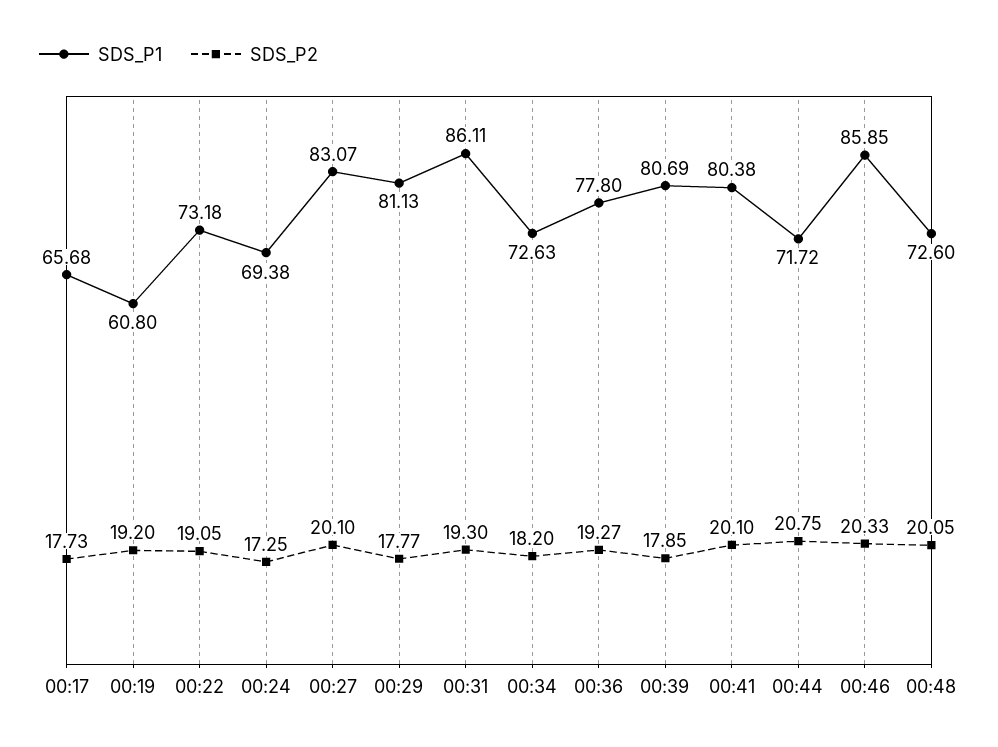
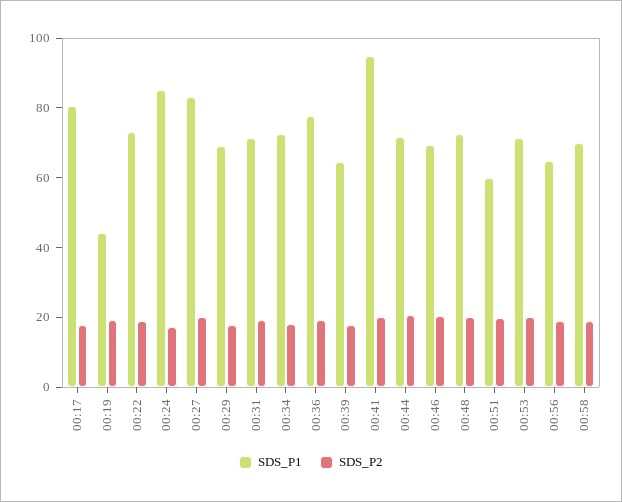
SDS_P1, 00:17: 65.68 -> 80
SDS_P1, 00:19: 60.8 -> 45
SDS_P1, 00:24: 69.38 -> 85
SDS_P1, 00:29: 81.13 -> 70
SDS_P1, 00:31: 86.11 -> 70
SDS_P1, 00:39: 80.69 -> 65
SDS_P1, 00:41: 80.38 -> 95
SDS_P1, 00:46: 85.85 -> 70
SDS_P1, 00:51: none -> 60
SDS_P2, 00:51: none -> 20
SDS_P1, 00:53: none -> 70
SDS_P2, 00:53: none -> 20
SDS_P1, 00:56: none -> 65
SDS_P2, 00:56: none -> 20
SDS_P1, 00:58: none -> 70
SDS_P2, 00:58: none -> 20

